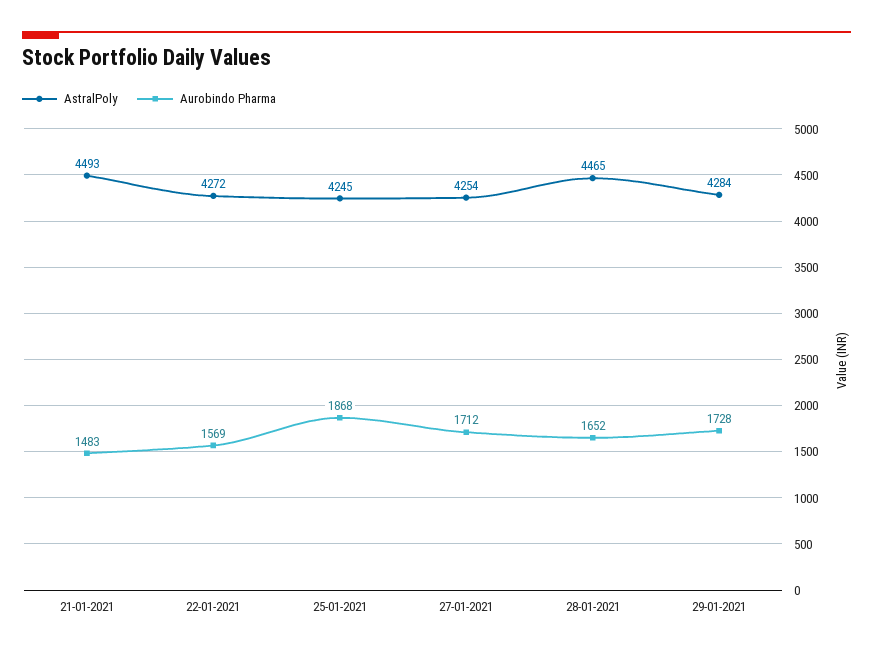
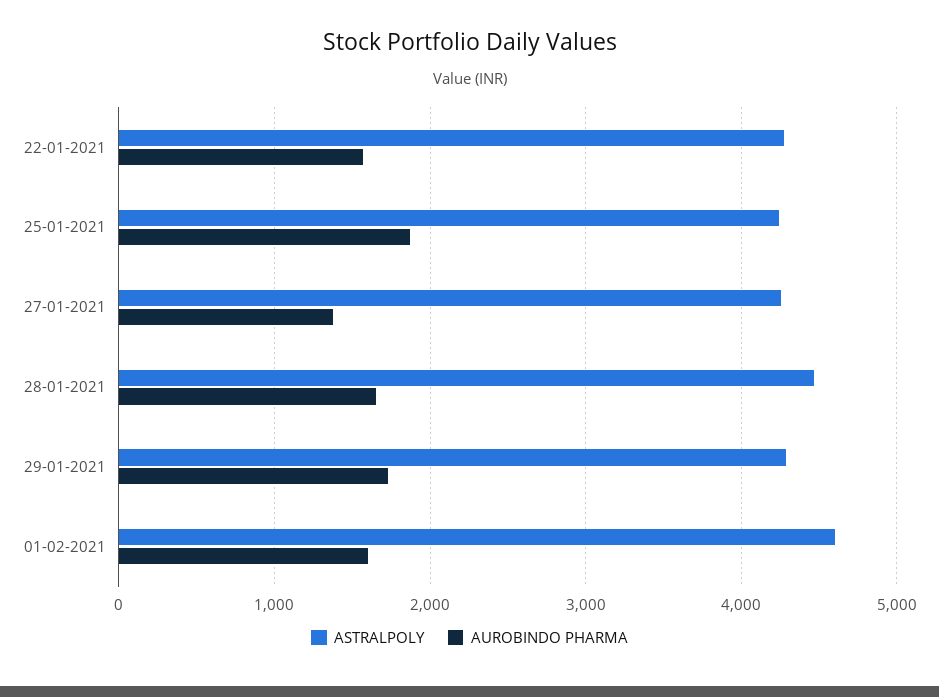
AstralPoly, 21-01-2021: 4493 -> none
Aurobindo Pharma, 21-01-2021: 1483 -> none
Aurobindo Pharma, 27-01-2021: 1712 -> 1400
AstralPoly, 01-02-2021: none -> 4600
Aurobindo Pharma, 01-02-2021: none -> 1600

